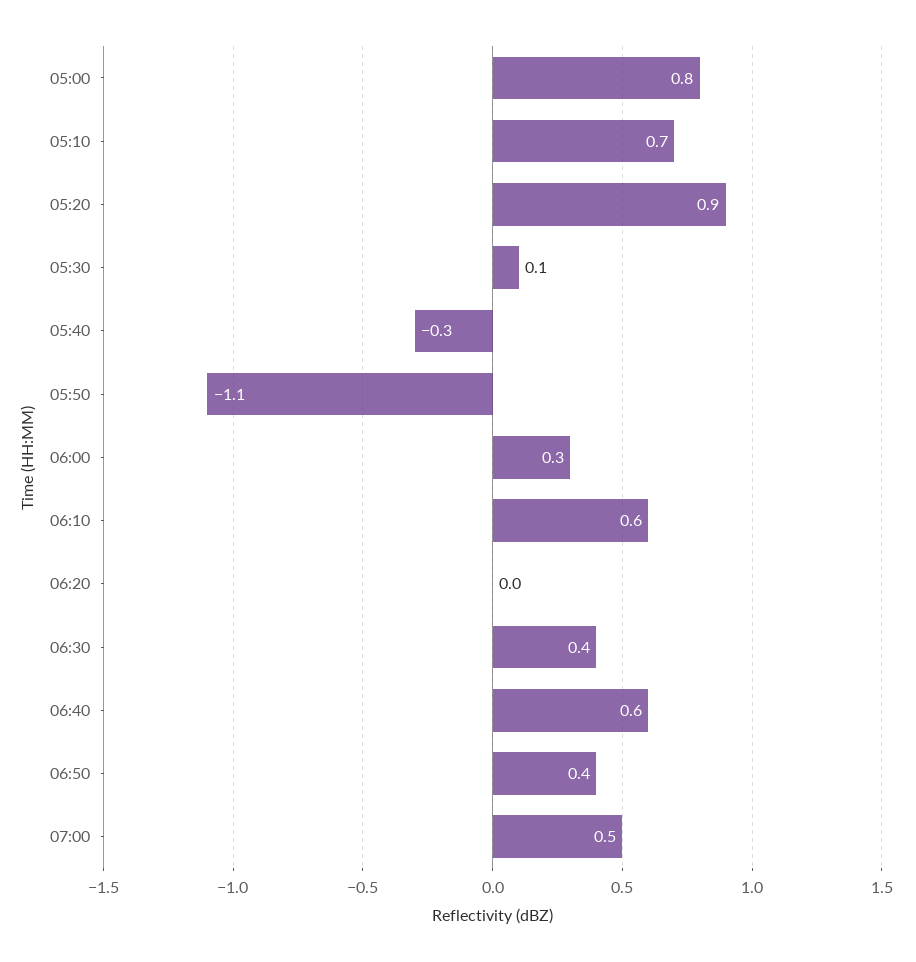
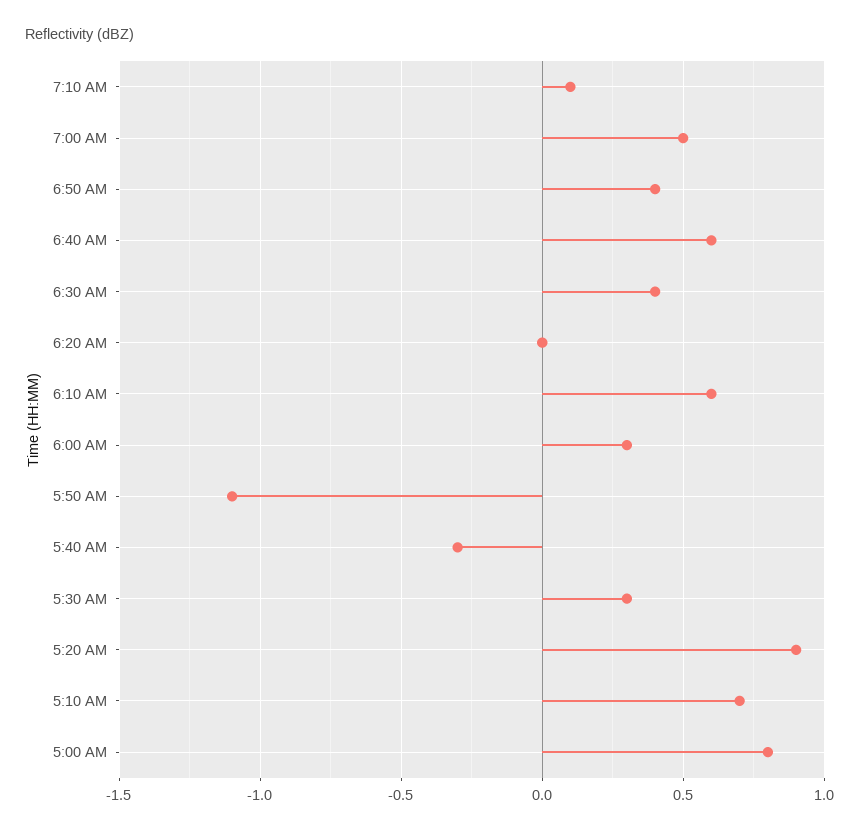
05:30: 0.1 -> 0.3
7:10 AM: none -> 0.1

